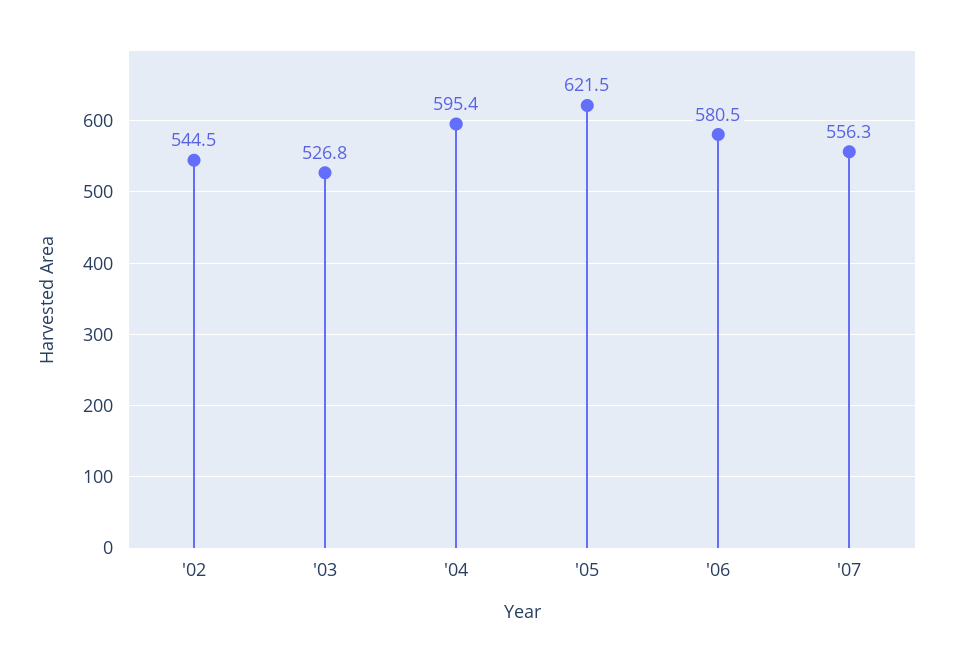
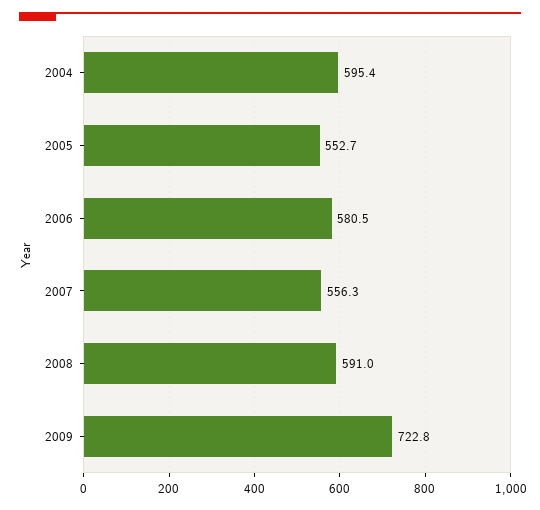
'02: 544.5 -> none
'03: 526.8 -> none
'05: 621.5 -> 552.7
2008: none -> 591
2009: none -> 722.8

